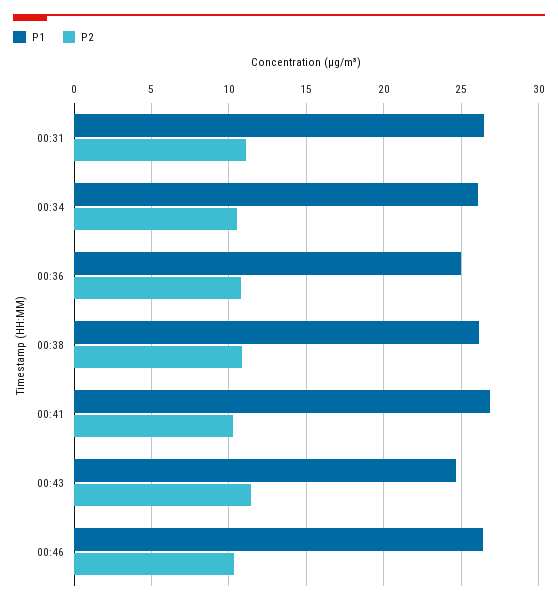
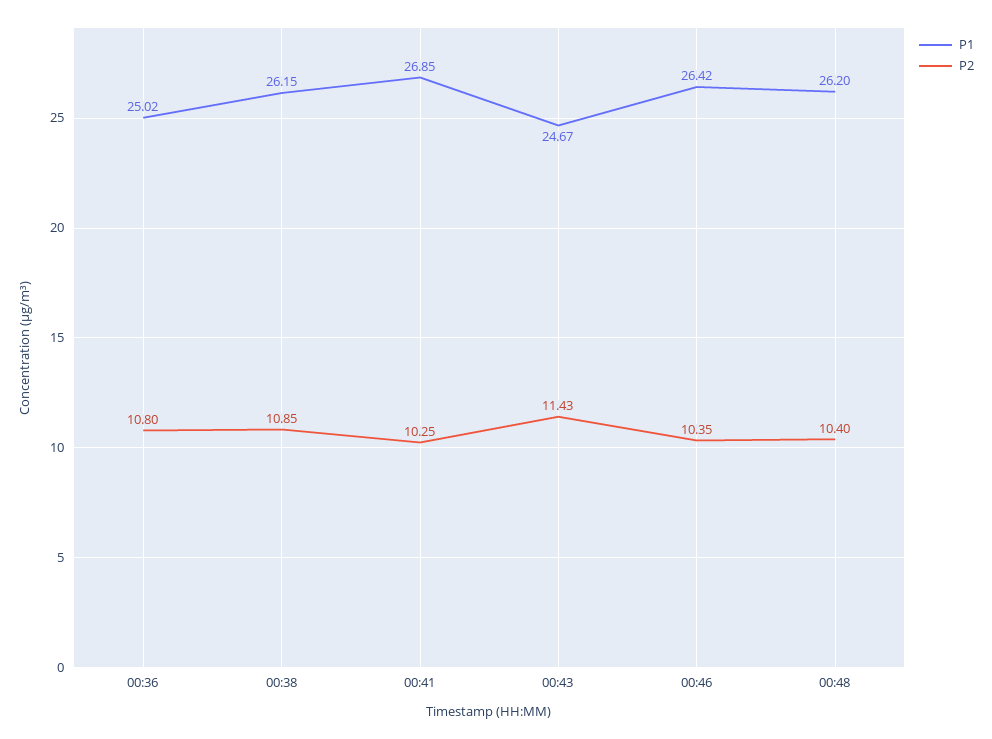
P1, 00:31: 26.5 -> none
P2, 00:31: 11 -> none
P1, 00:34: 26 -> none
P2, 00:34: 10.5 -> none
P1, 00:48: none -> 26.2
P2, 00:48: none -> 10.4

